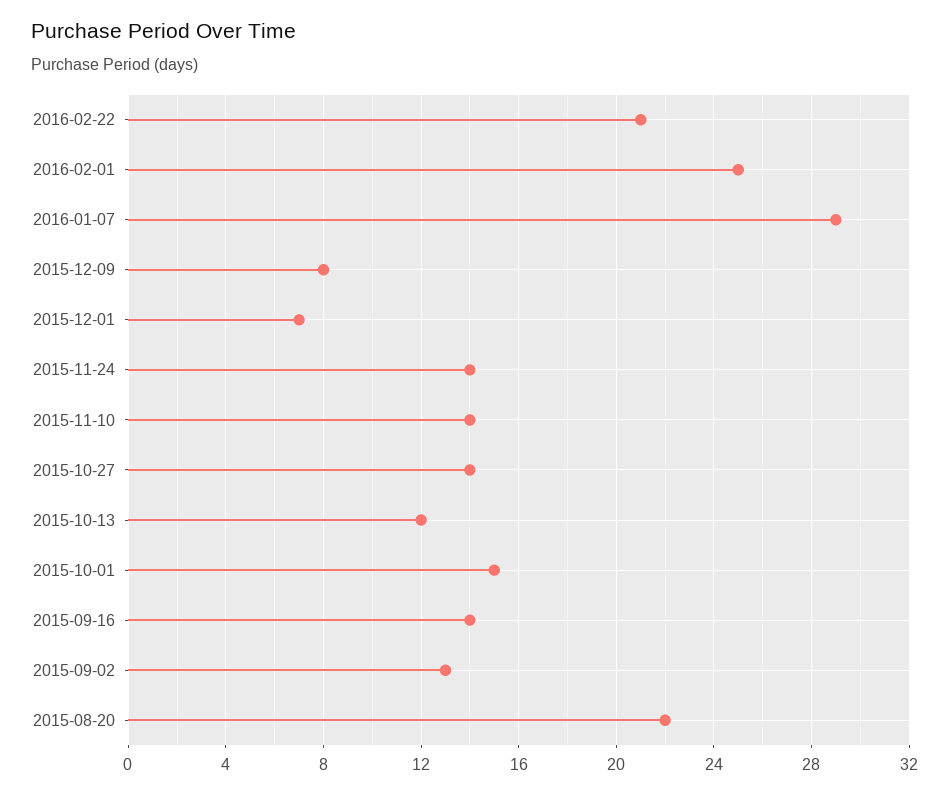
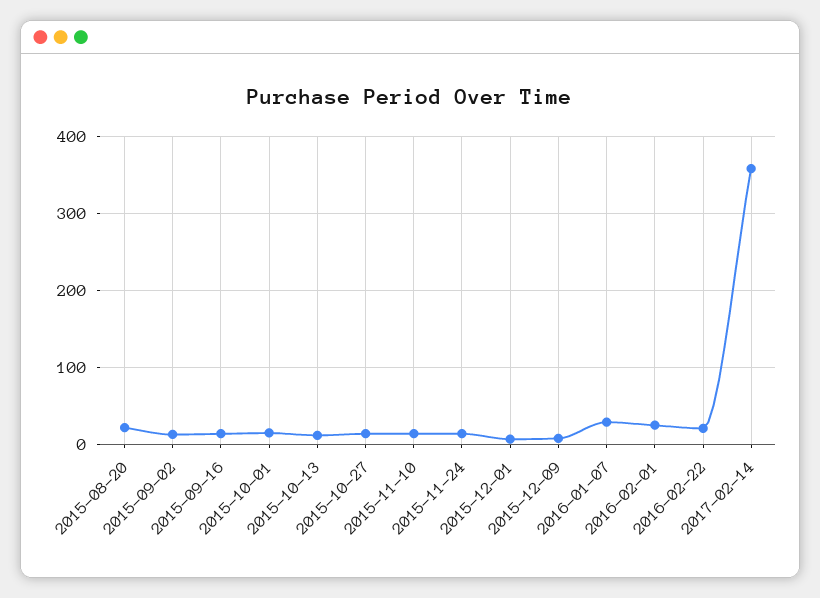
2017-02-14: none -> 360

